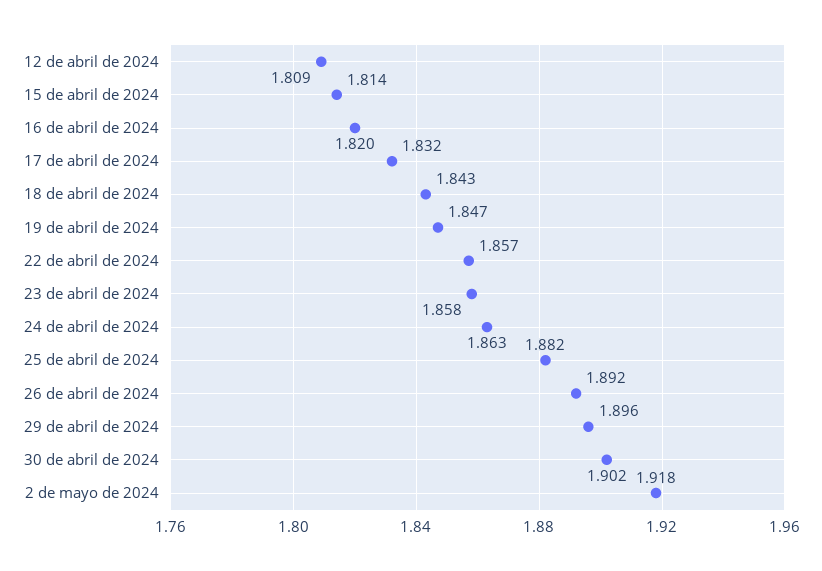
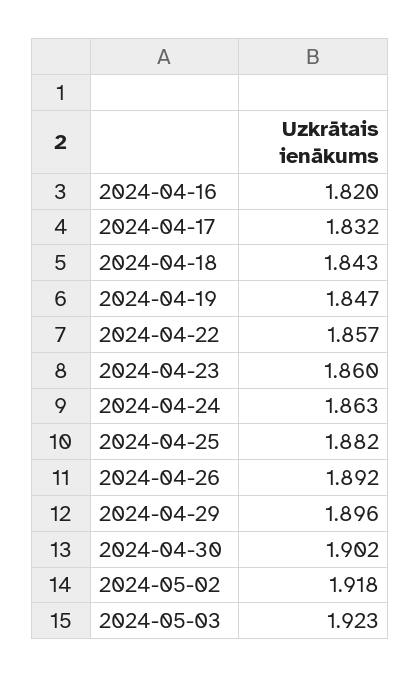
12 de abril de 2024: 1.809 -> none
15 de abril de 2024: 1.814 -> none
23 de abril de 2024: 1.858 -> 1.86
2024-05-03: none -> 1.923

